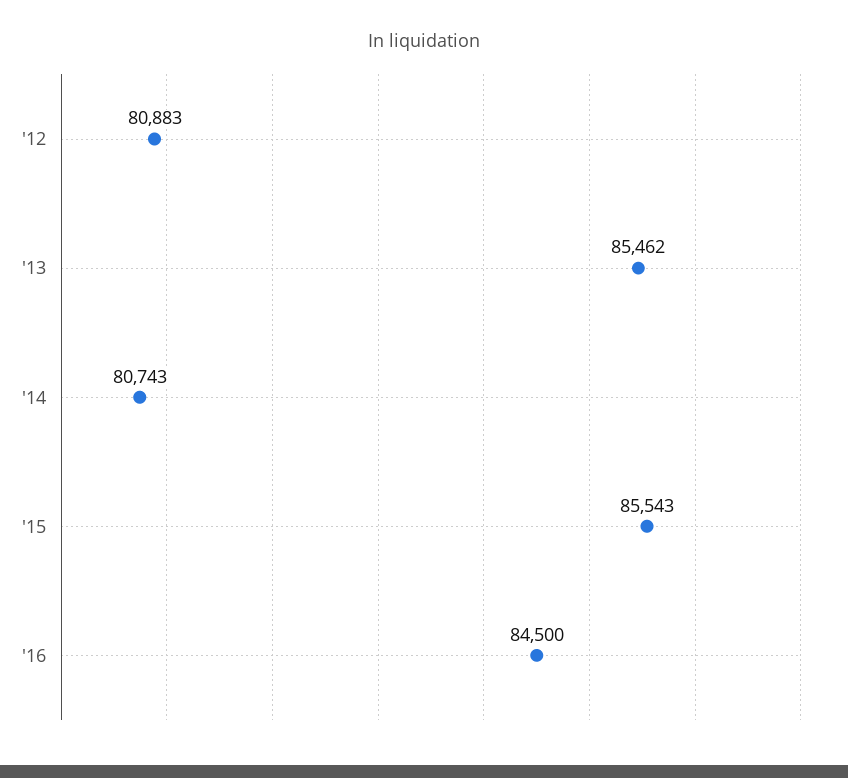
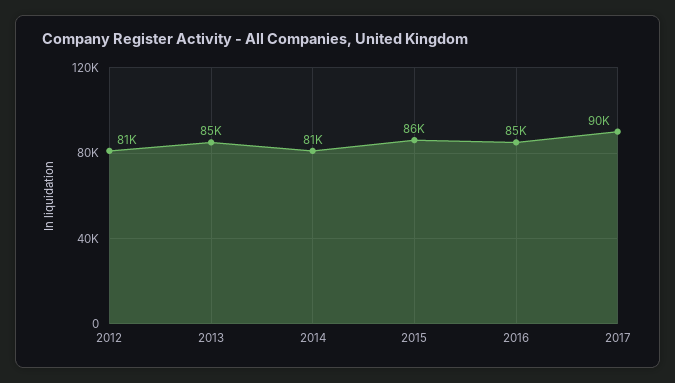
2017: none -> 90000

